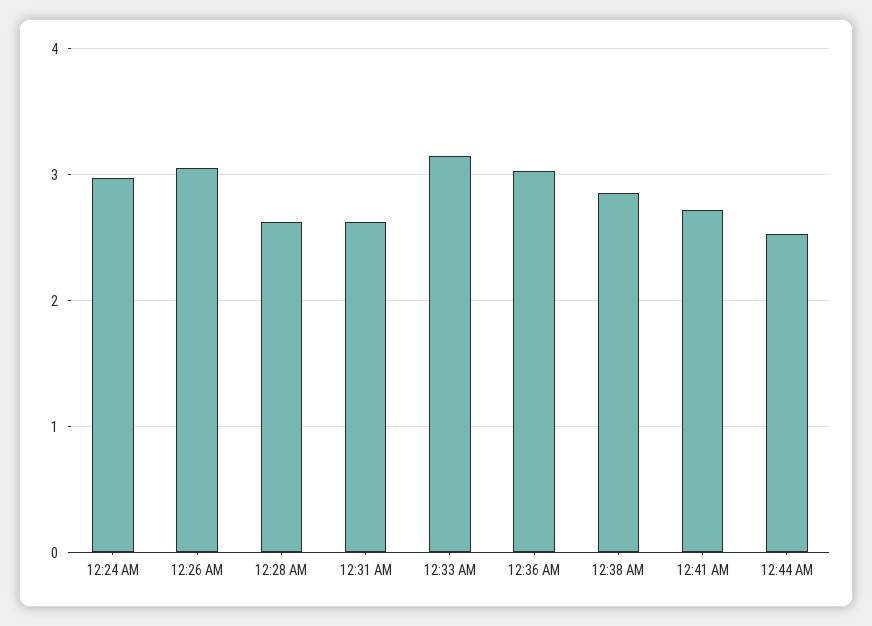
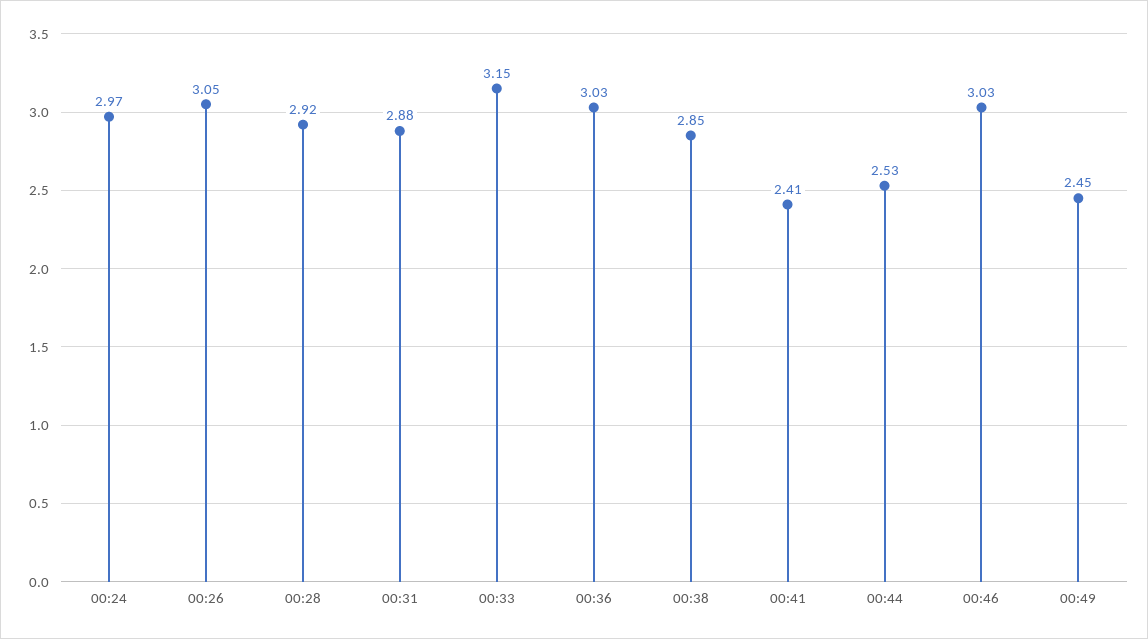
12:28 AM: 2.6 -> 2.92
12:31 AM: 2.6 -> 2.88
12:41 AM: 2.7 -> 2.41
00:46: none -> 3.03
00:49: none -> 2.45

